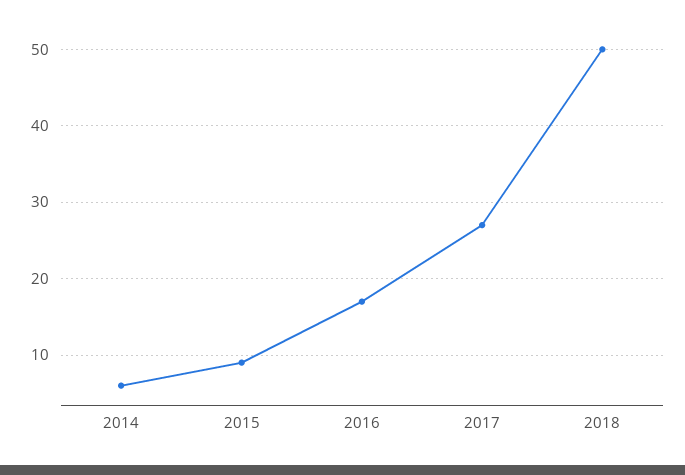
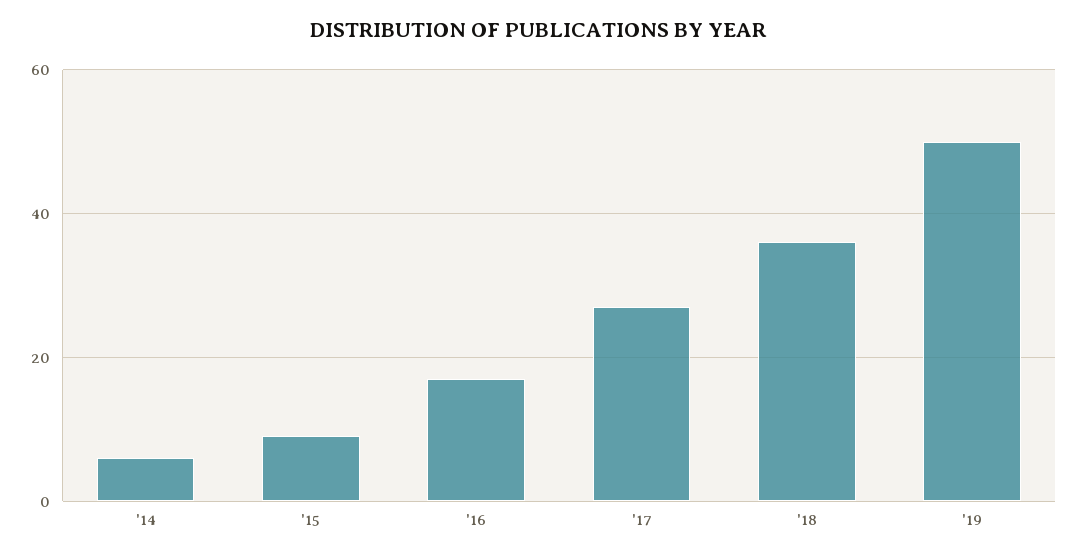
2018: 50 -> 35
'19: none -> 50

